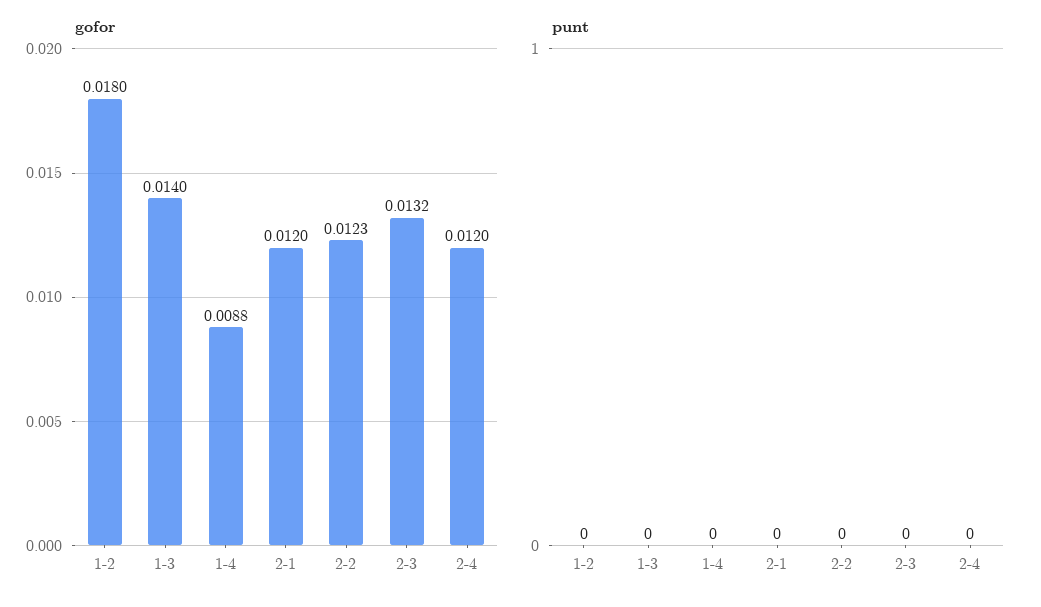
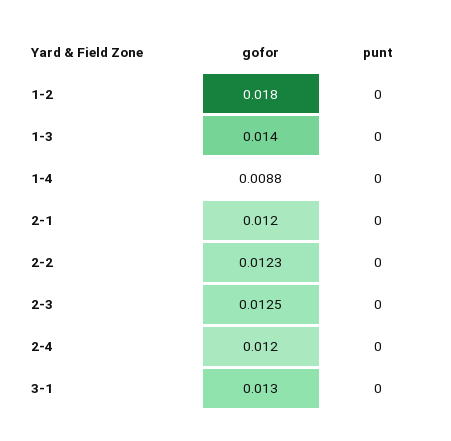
gofor, 2-3: 0.0132 -> 0.0125
gofor, 3-1: none -> 0.013
punt, 3-1: none -> 0

